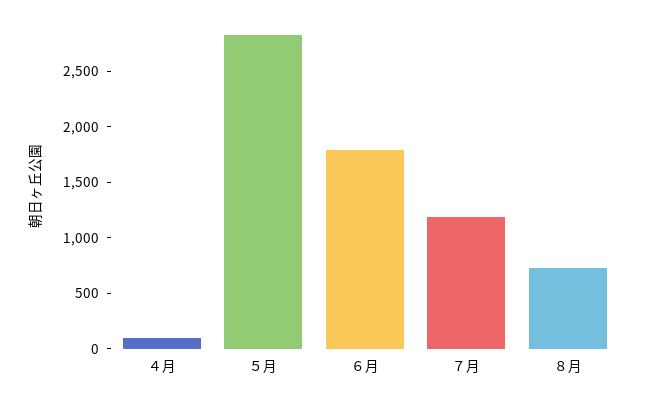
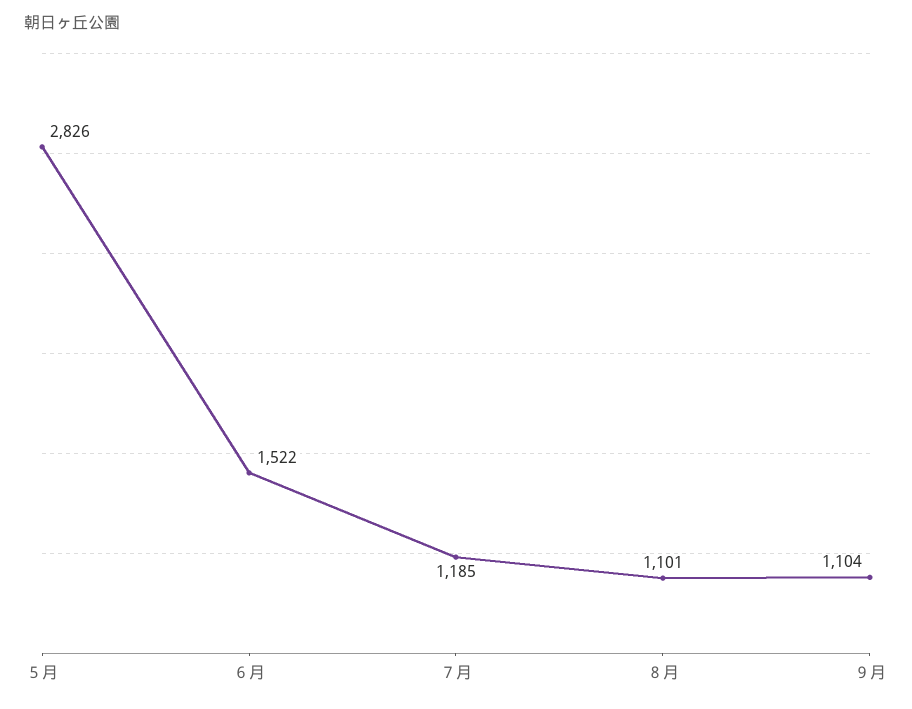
４月: 100 -> none
６月: 1800 -> 1522
８月: 700 -> 1101
９月: none -> 1104

